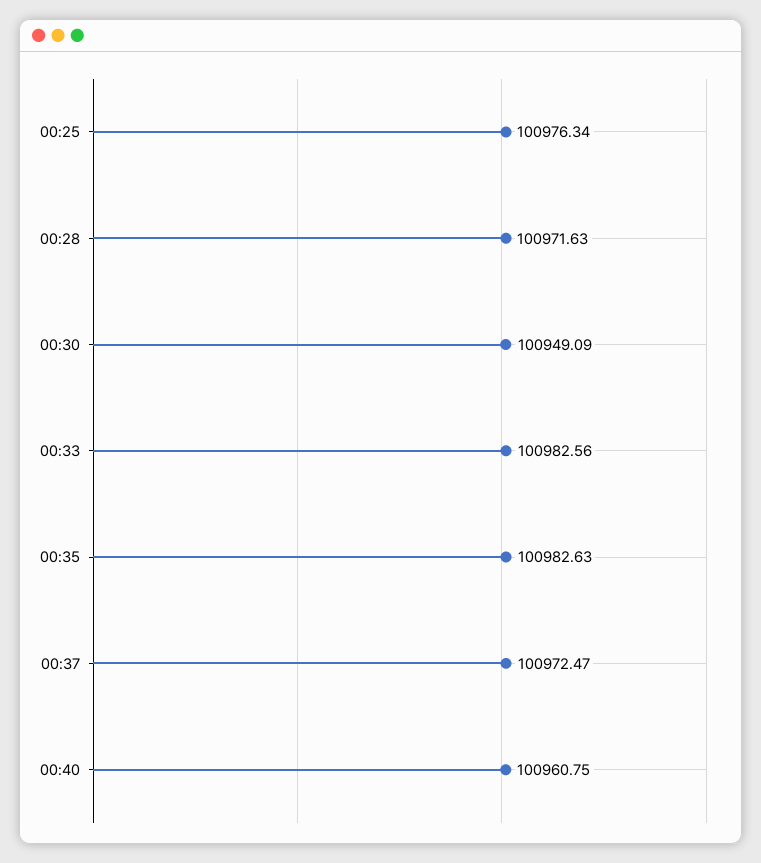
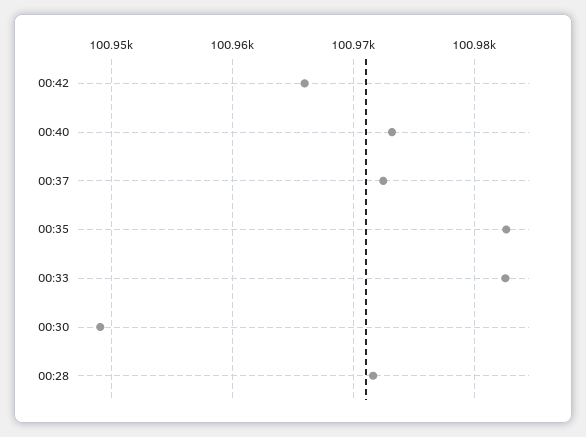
00:25: 100976.34 -> none
00:40: 100960.75 -> 100973
00:42: none -> 100966

